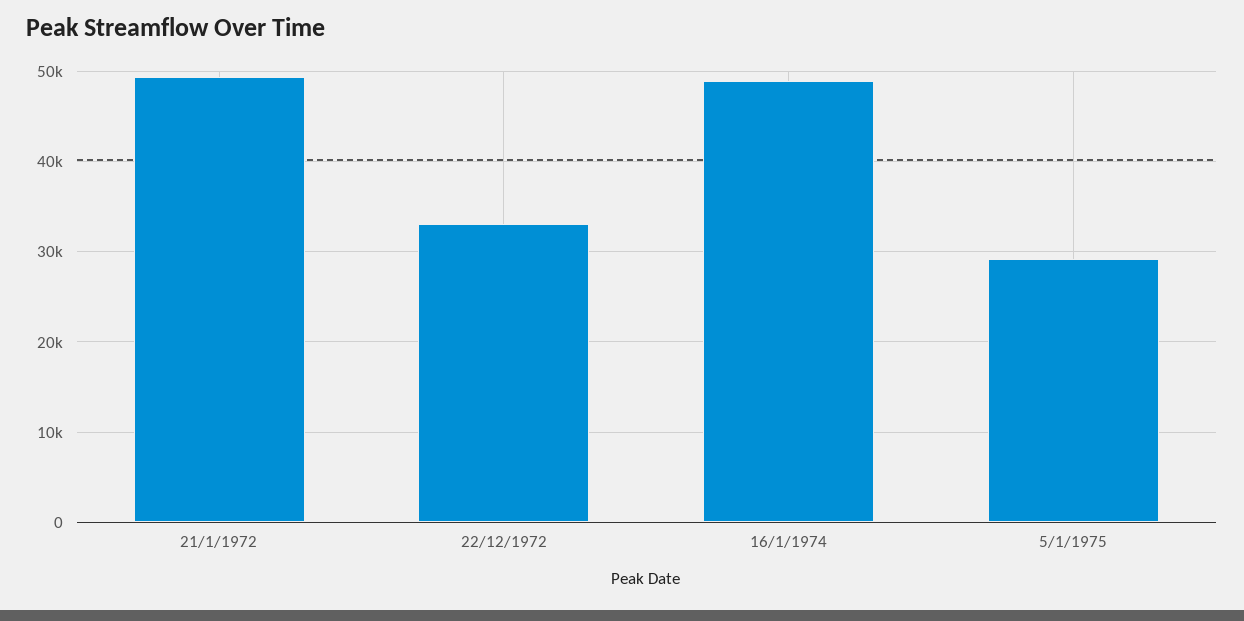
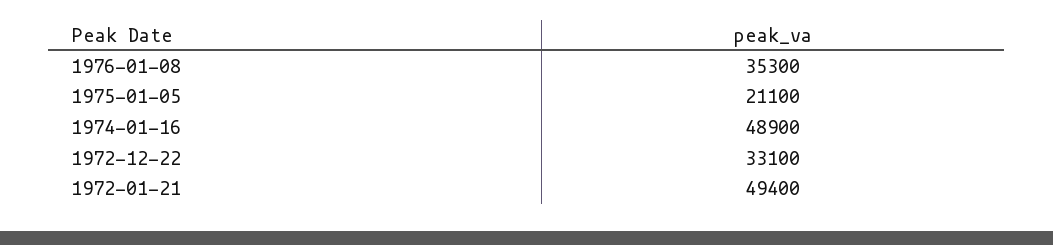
5/1/1975: 29000 -> 21100
1976-01-08: none -> 35300

